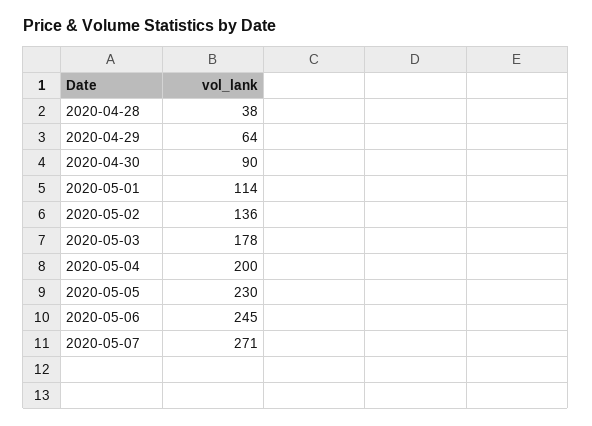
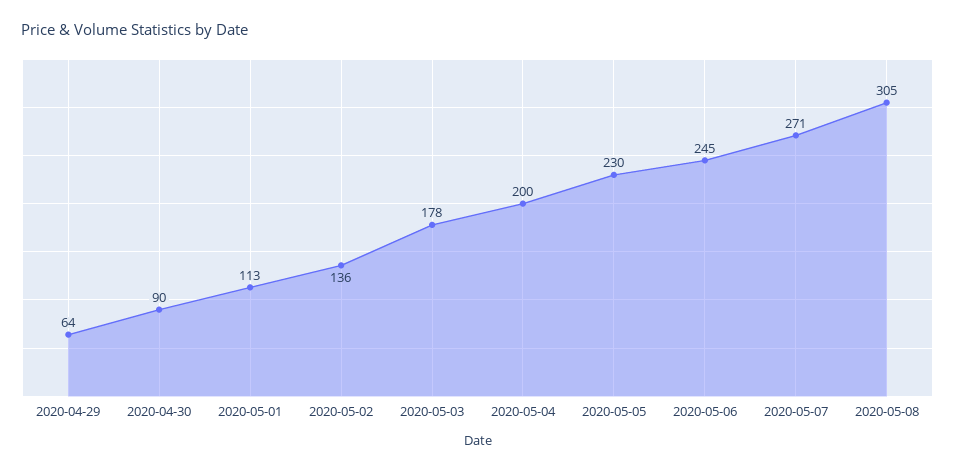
2020-04-28: 38 -> none
2020-05-01: 114 -> 113
2020-05-08: none -> 305

